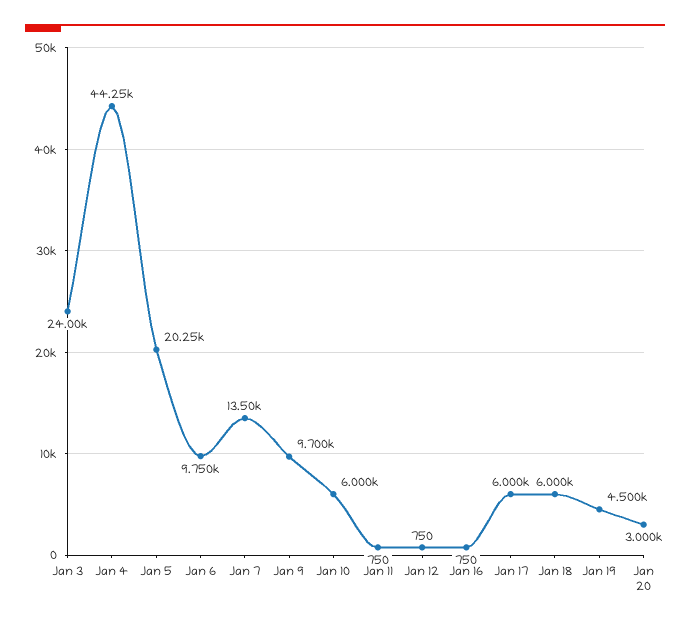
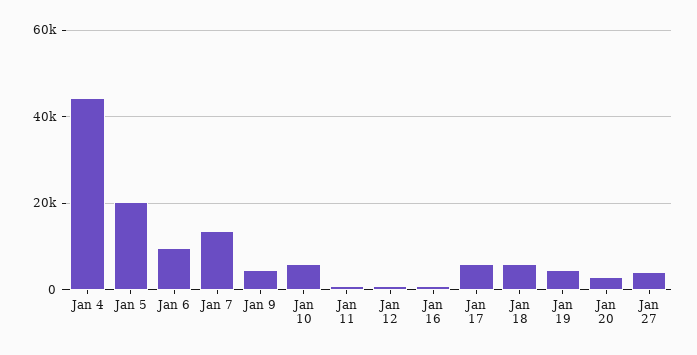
Jan 3: 24000 -> none
Jan 9: 9700 -> 4000
Jan 27: none -> 4000

